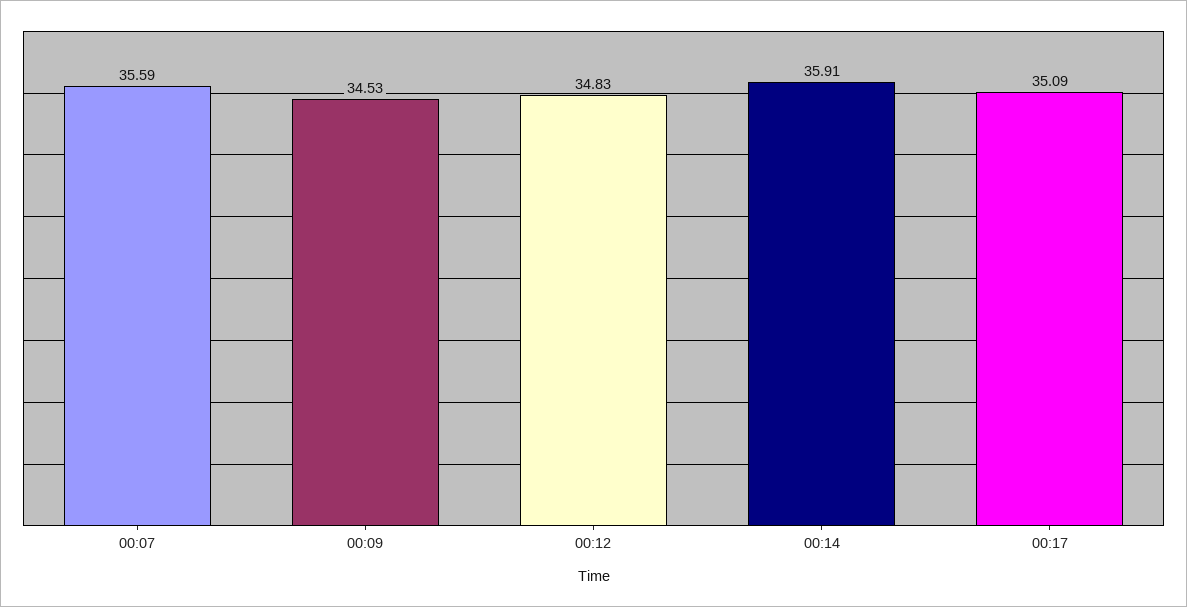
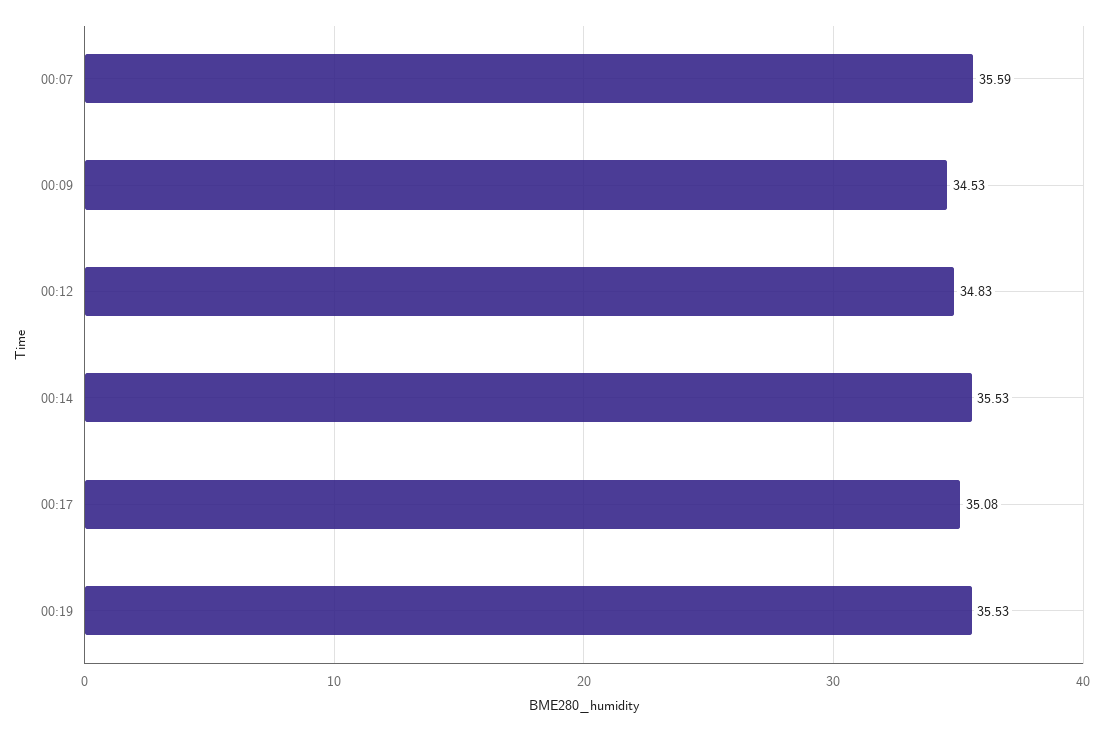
00:14: 35.91 -> 35.53
00:17: 35.09 -> 35.08
00:19: none -> 35.53

